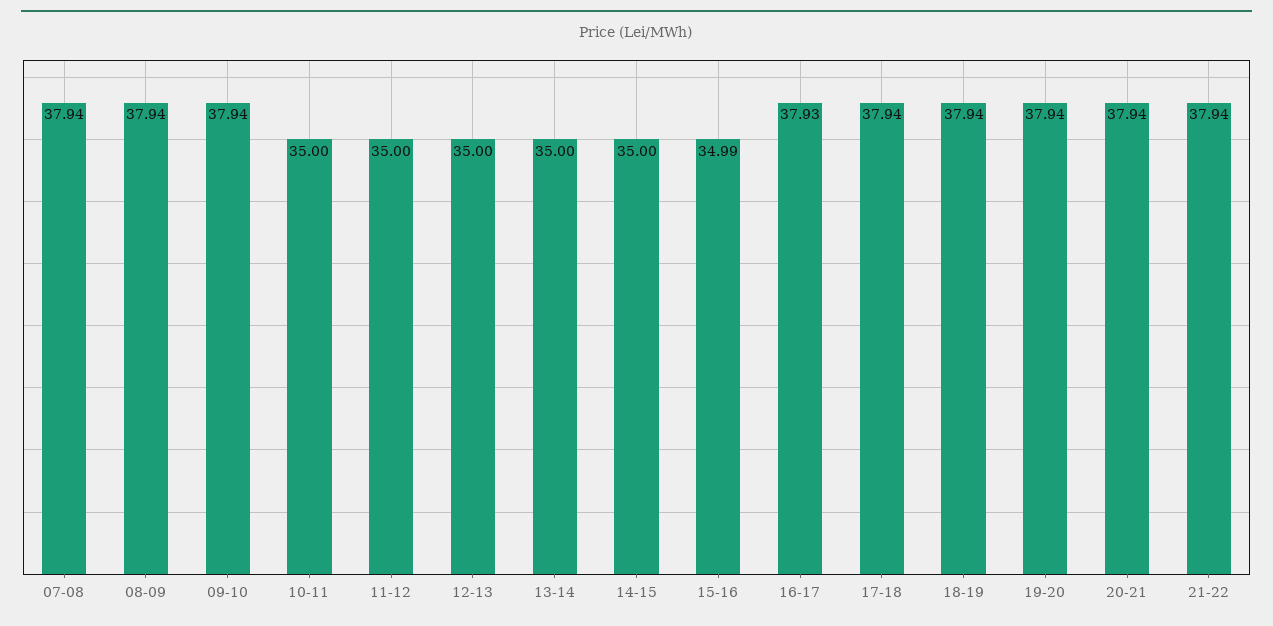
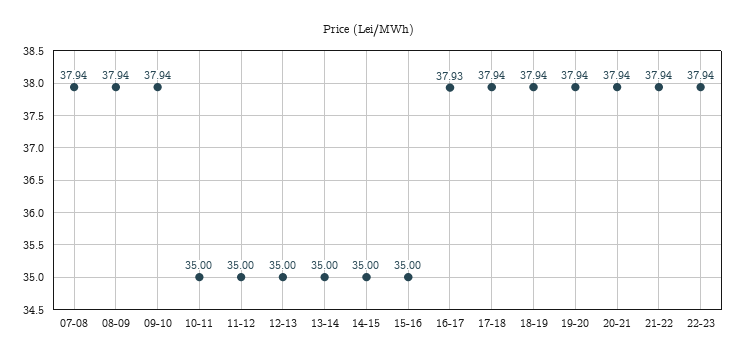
15-16: 34.99 -> 35
22-23: none -> 37.94

